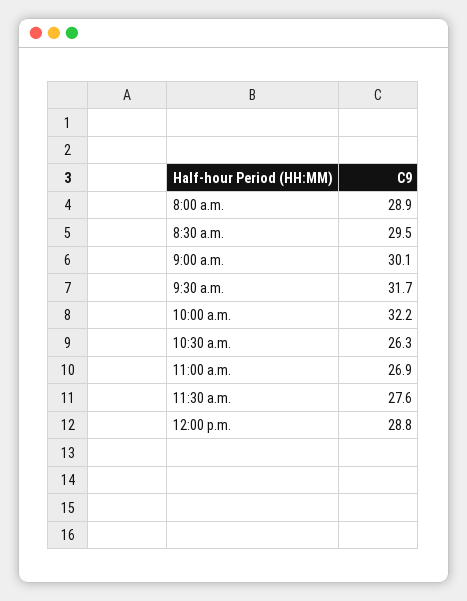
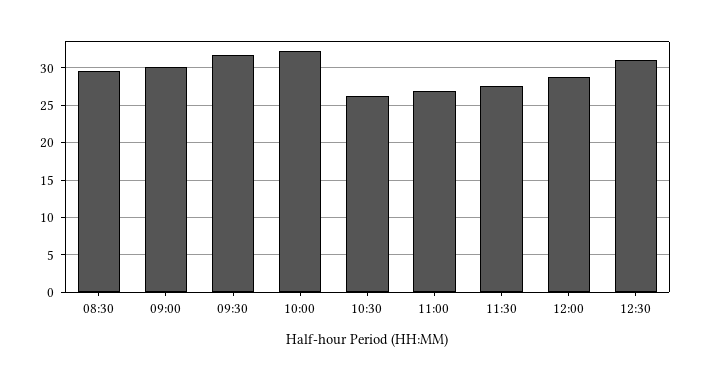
8:00 a.m.: 28.9 -> none
12:30: none -> 31

